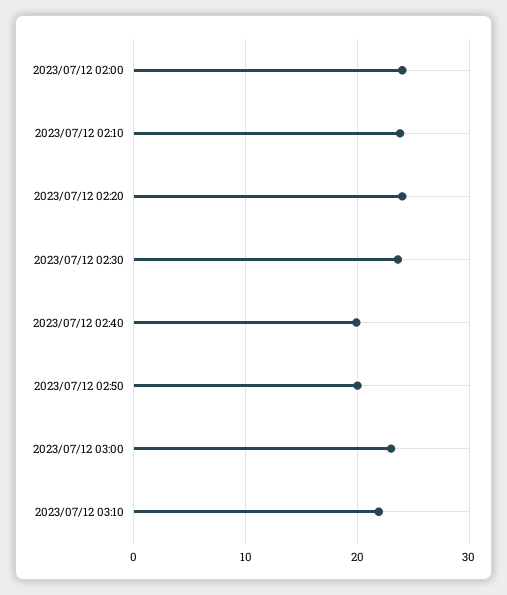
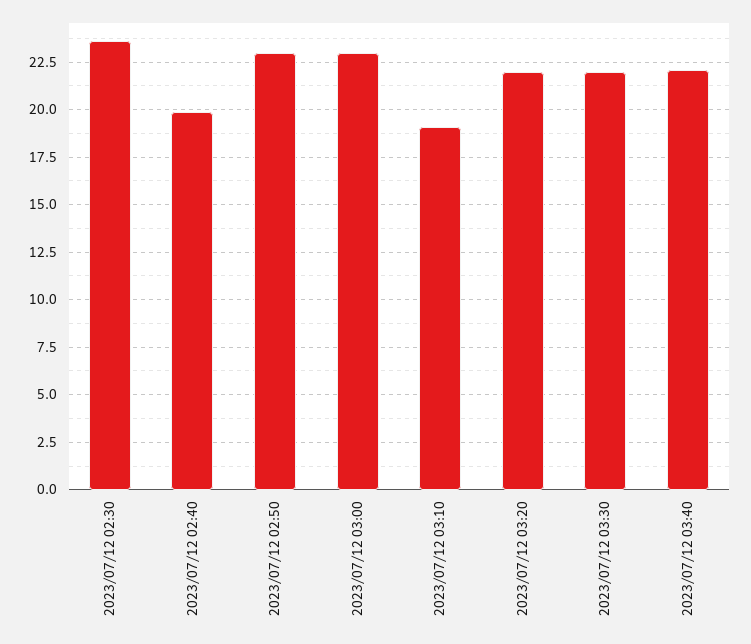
2023/07/12 02:00: 24 -> none
2023/07/12 02:10: 24 -> none
2023/07/12 02:20: 24 -> none
2023/07/12 02:50: 20 -> 23
2023/07/12 03:10: 22 -> 19
2023/07/12 03:20: none -> 22
2023/07/12 03:30: none -> 22
2023/07/12 03:40: none -> 22

